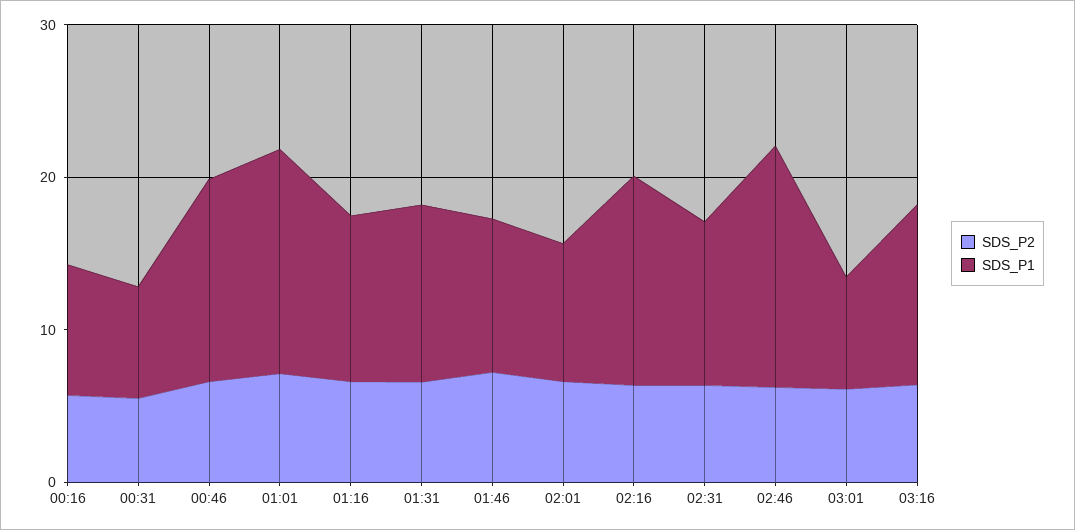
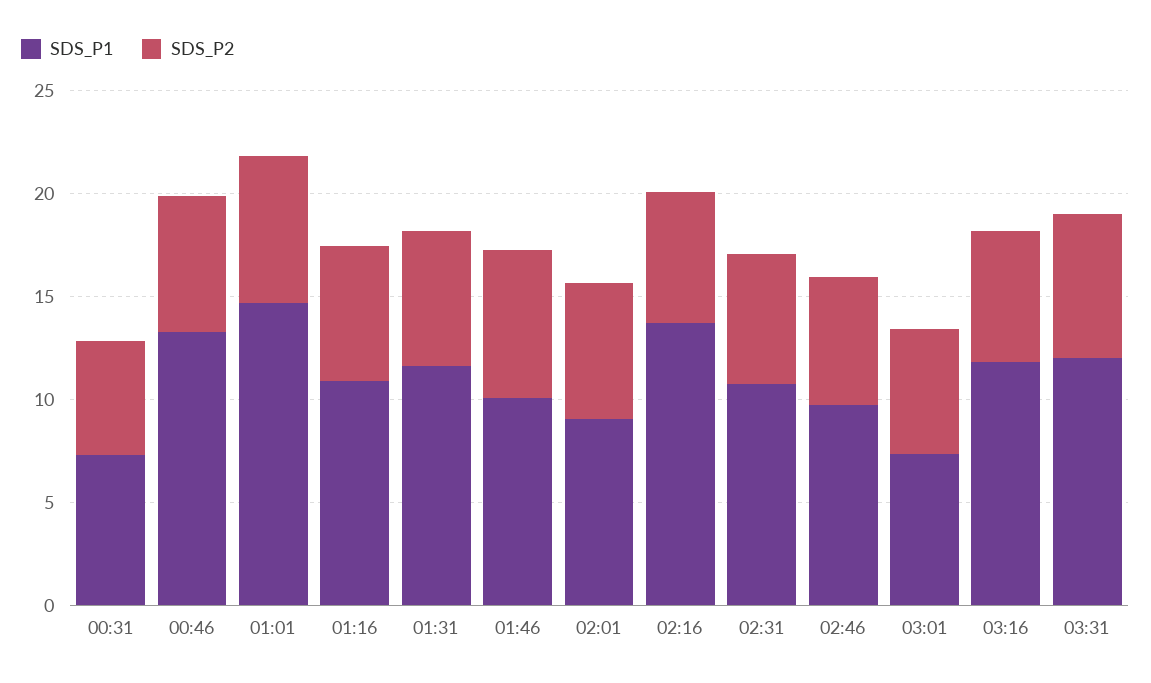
SDS_P2, 00:16: 6 -> none
SDS_P1, 00:16: 8 -> none
SDS_P1, 02:46: 16 -> 10
SDS_P1, 03:31: none -> 12
SDS_P2, 03:31: none -> 7

